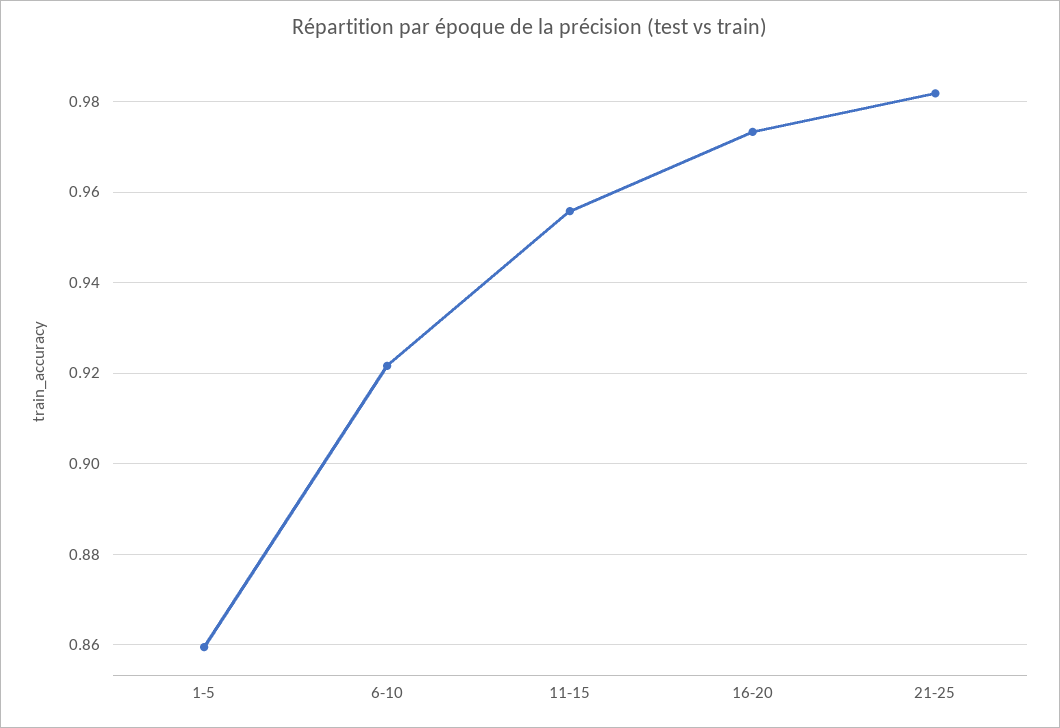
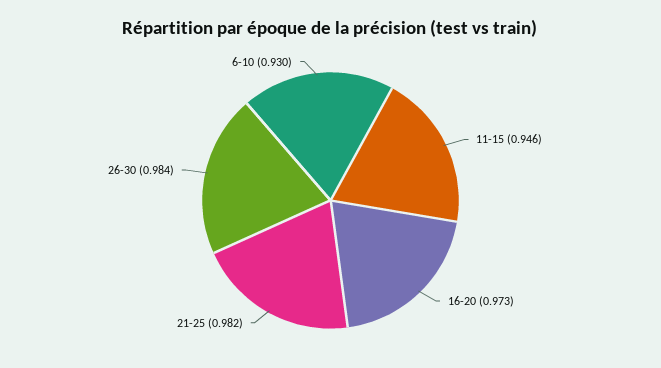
1-5: 0.86 -> none
6-10: 0.922 -> 0.93
11-15: 0.956 -> 0.946
26-30: none -> 0.984

